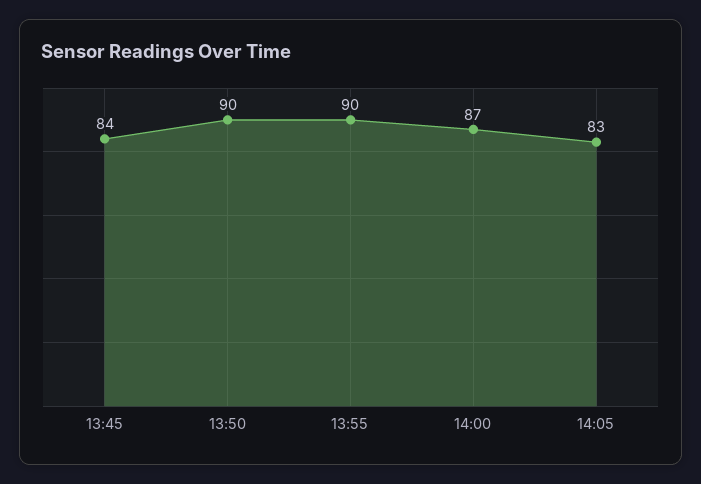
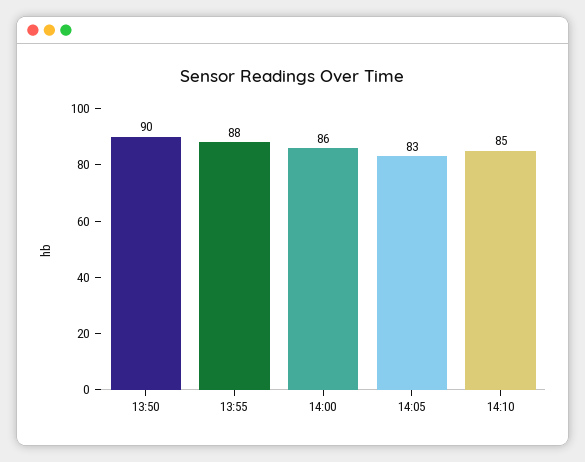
13:45: 84 -> none
13:55: 90 -> 88
14:00: 87 -> 86
14:10: none -> 85

